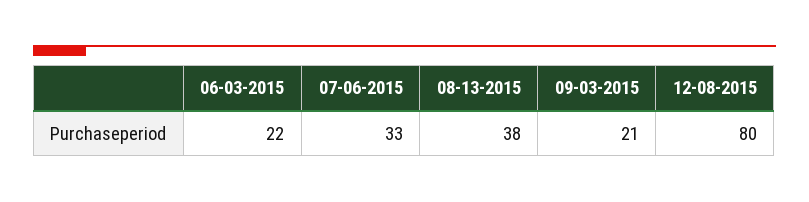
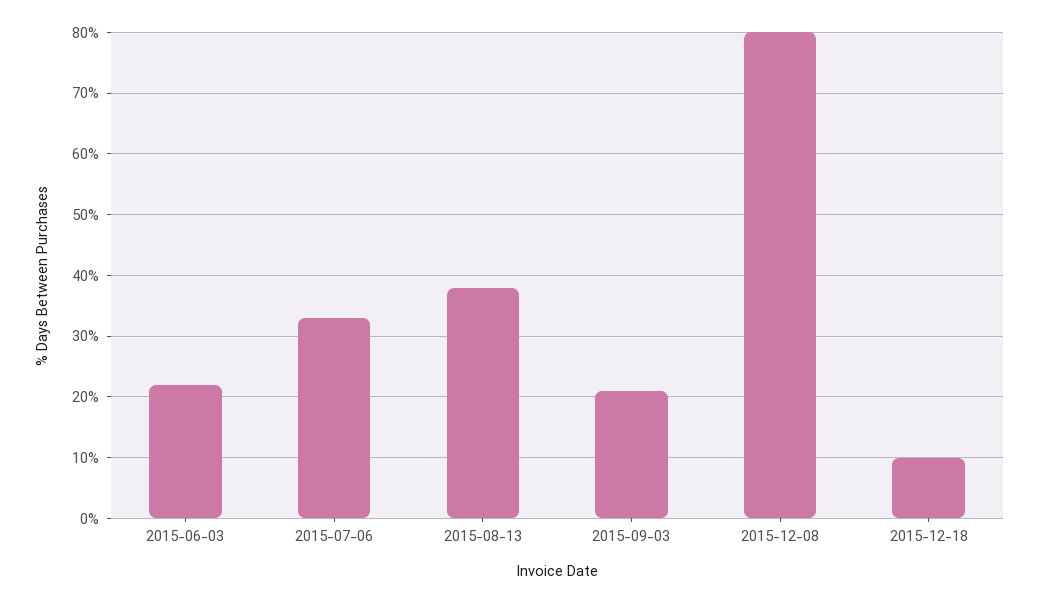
2015-12-18: none -> 10

